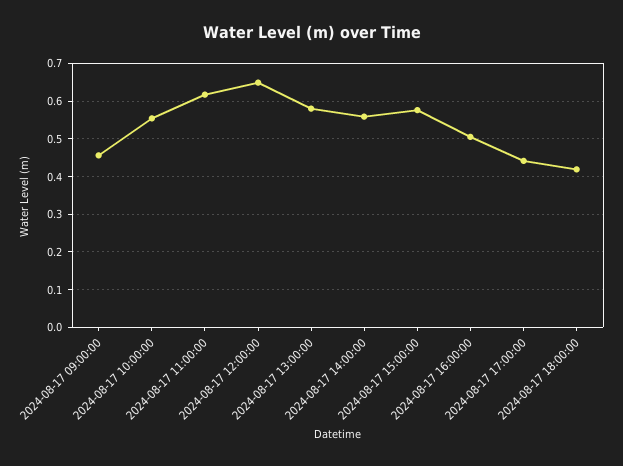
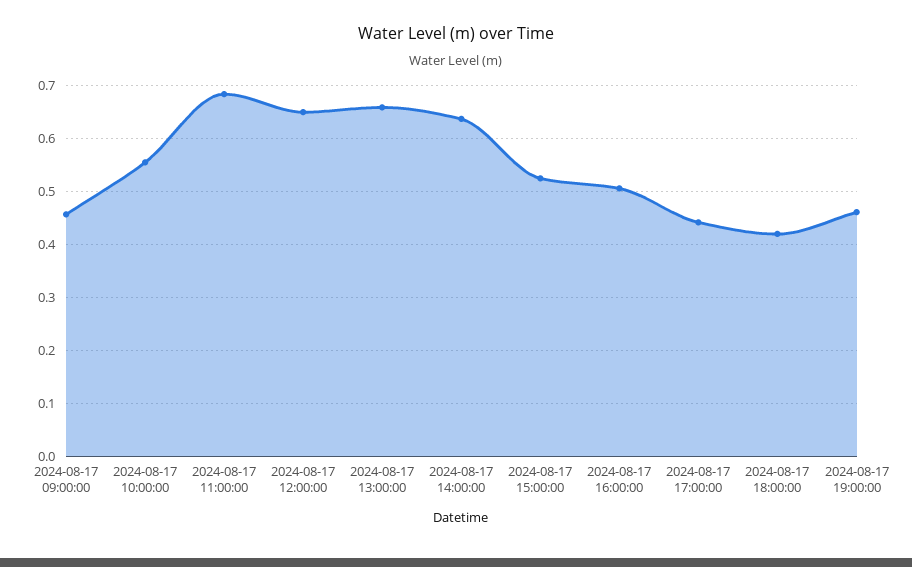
2024-08-17 11:00:00: 0.62 -> 0.68
2024-08-17 13:00:00: 0.58 -> 0.66
2024-08-17 14:00:00: 0.56 -> 0.64
2024-08-17 15:00:00: 0.58 -> 0.52
2024-08-17 19:00:00: none -> 0.46

